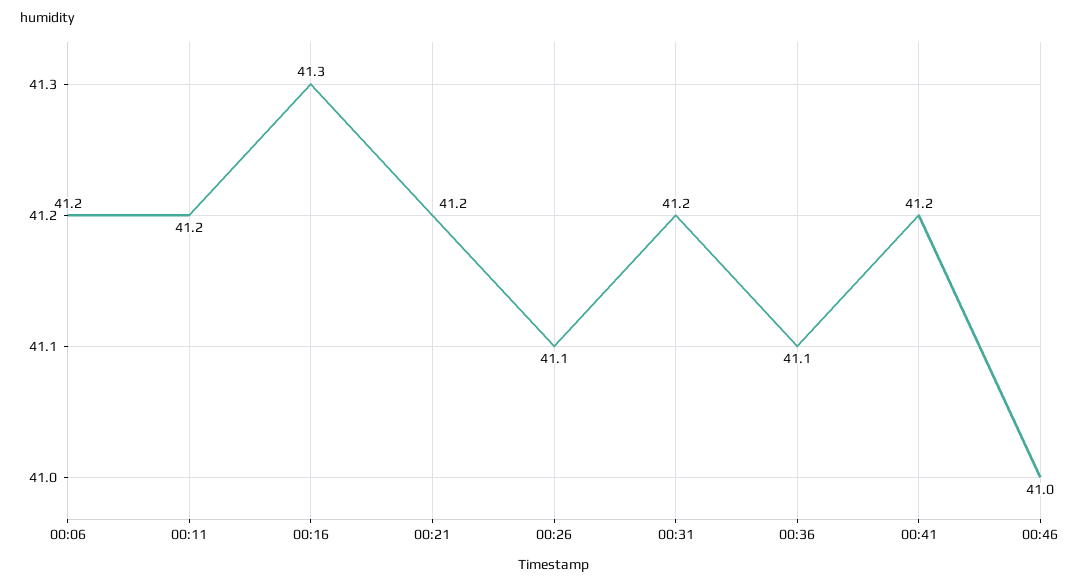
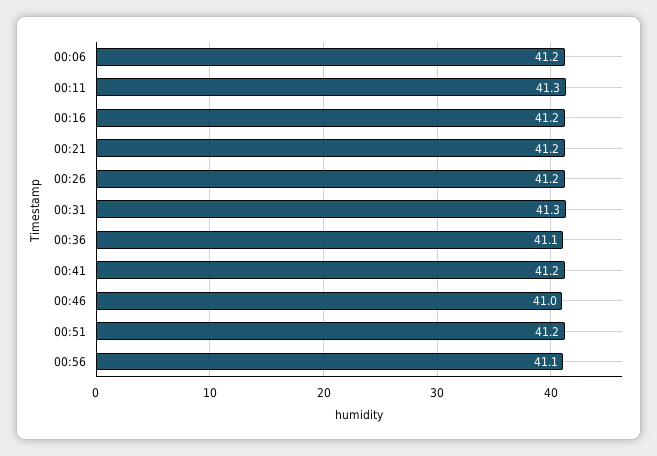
00:11: 41.2 -> 41.3
00:16: 41.3 -> 41.2
00:26: 41.1 -> 41.2
00:31: 41.2 -> 41.3
00:51: none -> 41.2
00:56: none -> 41.1

